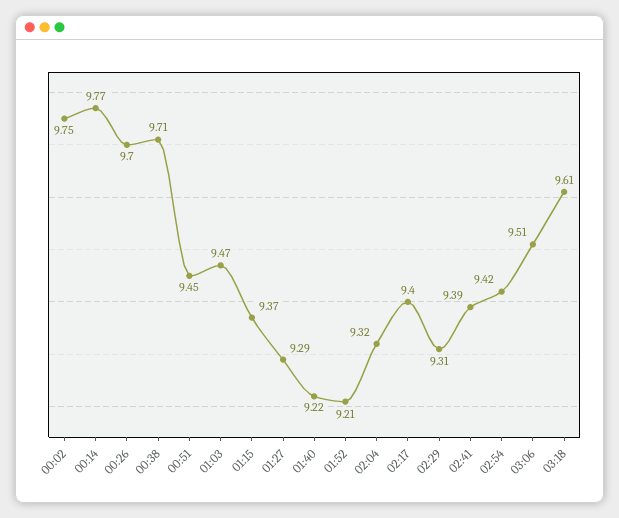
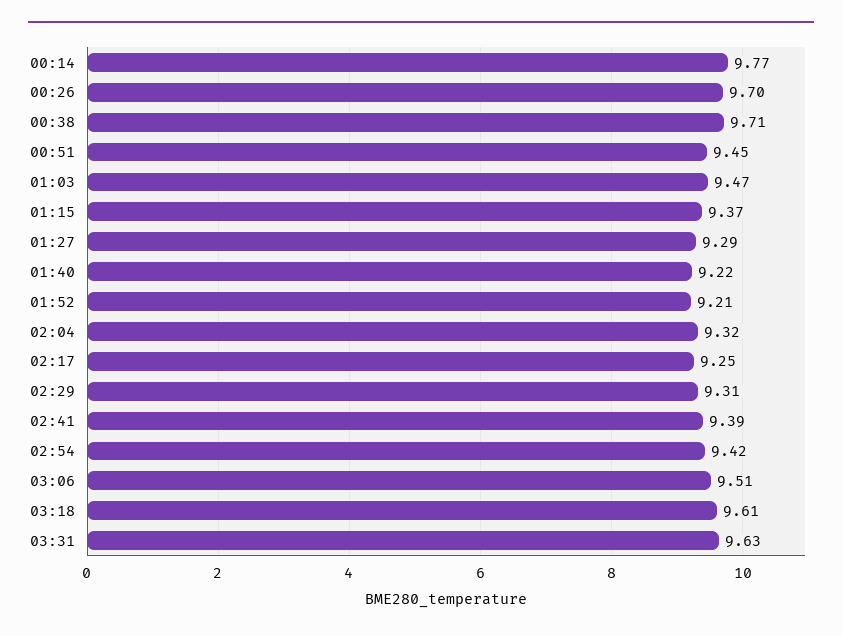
00:02: 9.75 -> none
02:17: 9.4 -> 9.25
03:31: none -> 9.63

